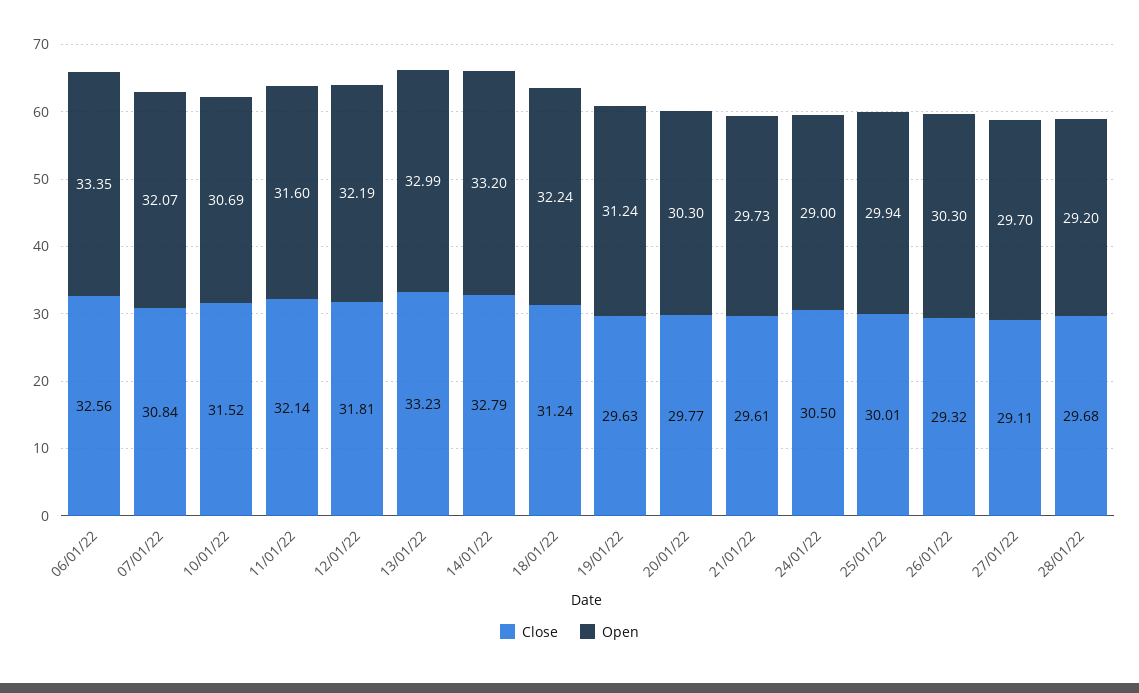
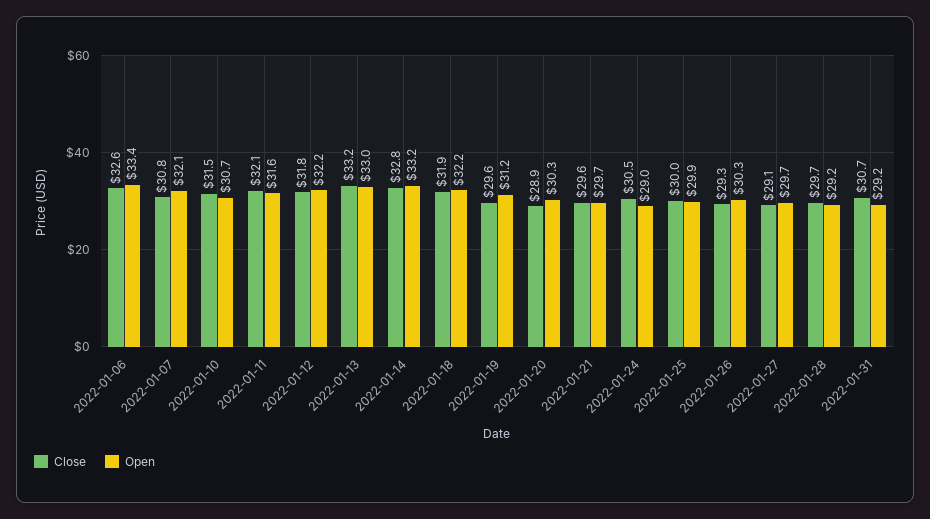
Close, 18/01/22: 31.24 -> 31.9
Close, 20/01/22: 29.77 -> 28.9
Close, 2022-01-31: none -> 30.7
Open, 2022-01-31: none -> 29.2

